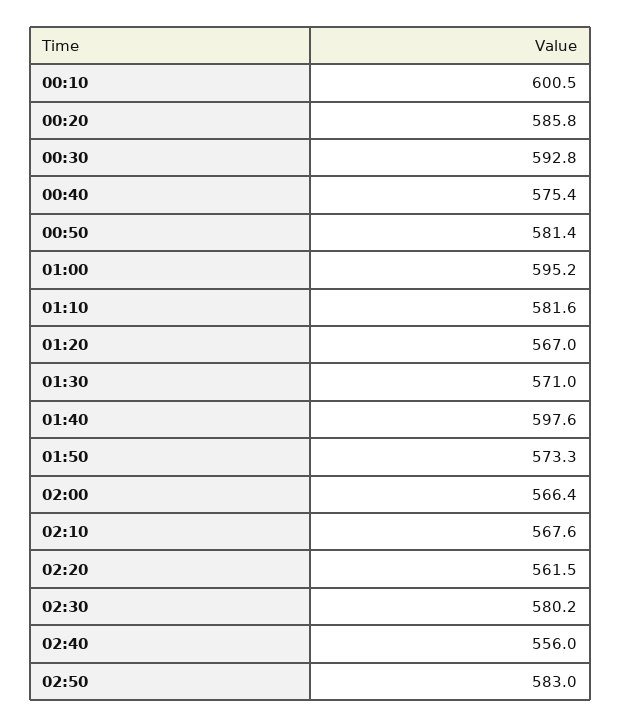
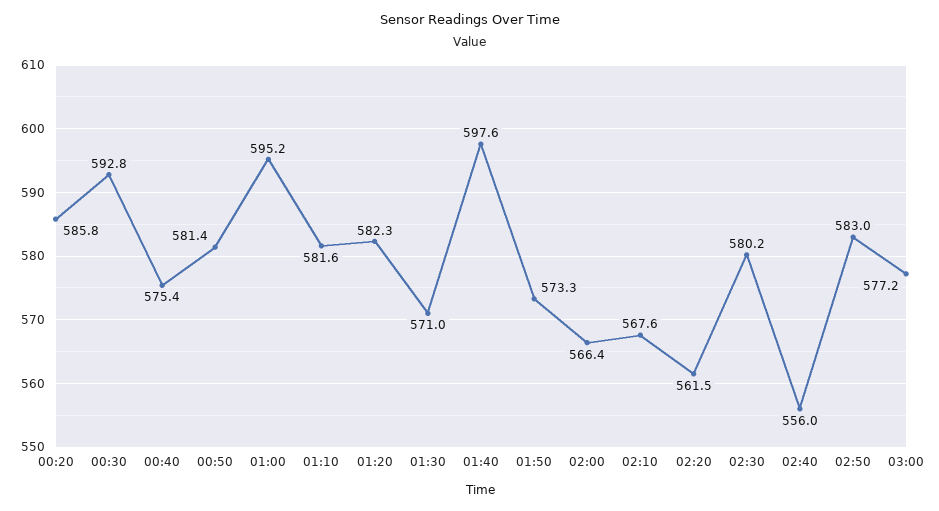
00:10: 600.5 -> none
01:20: 567 -> 582.3
03:00: none -> 577.2

